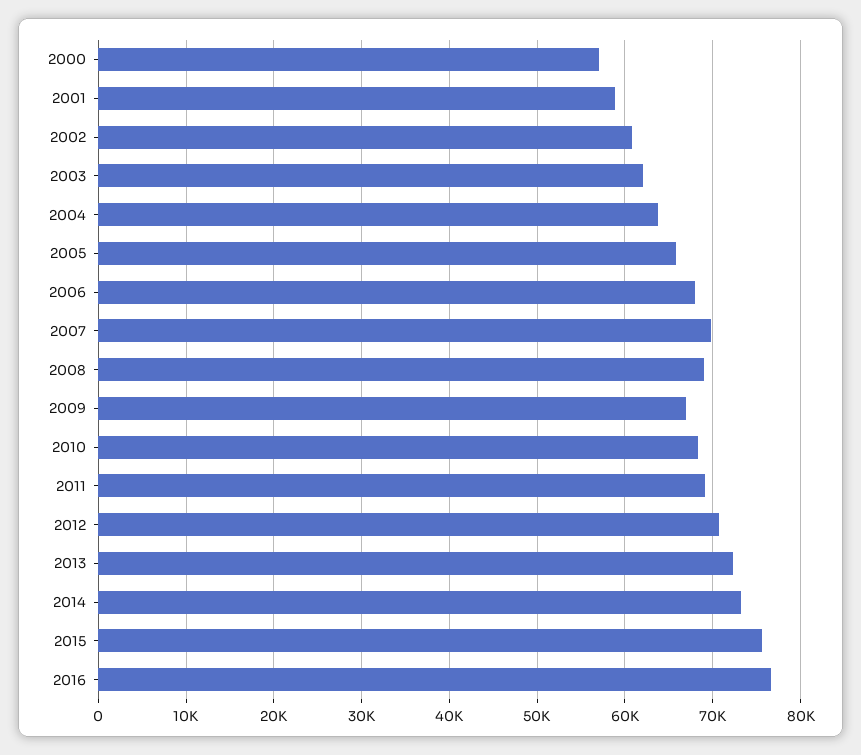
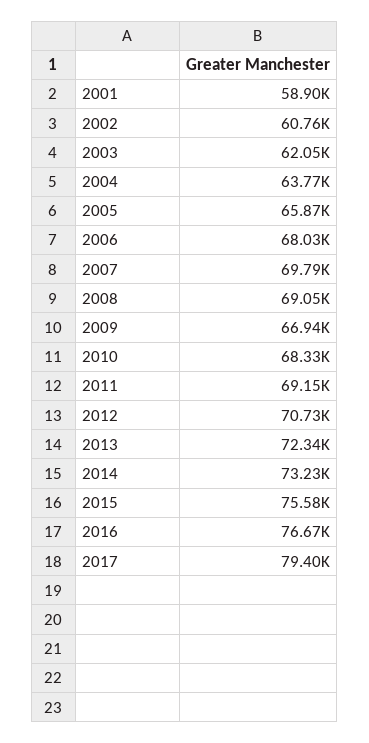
2000: 57000 -> none
2017: none -> 79400

